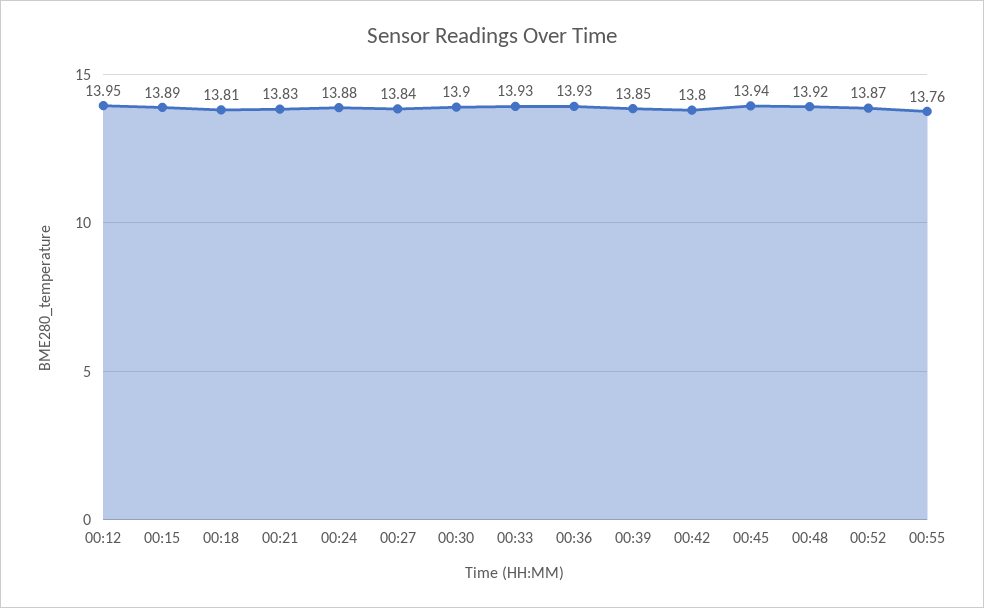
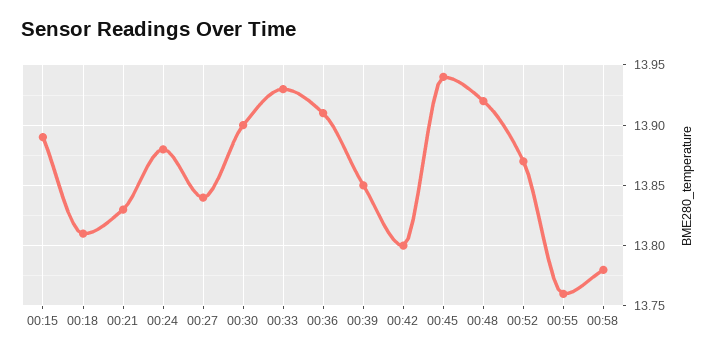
00:12: 13.95 -> none
00:36: 13.93 -> 13.91
00:58: none -> 13.78

